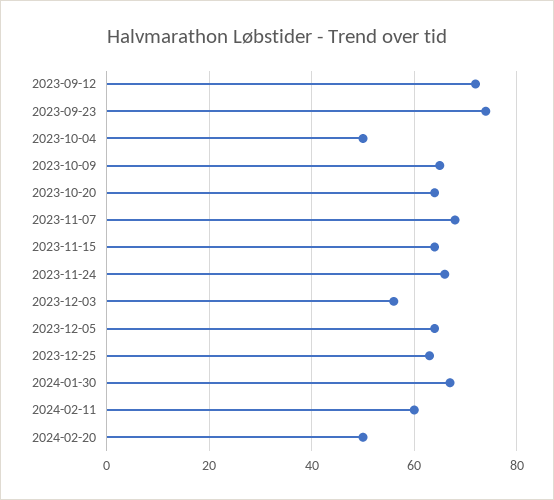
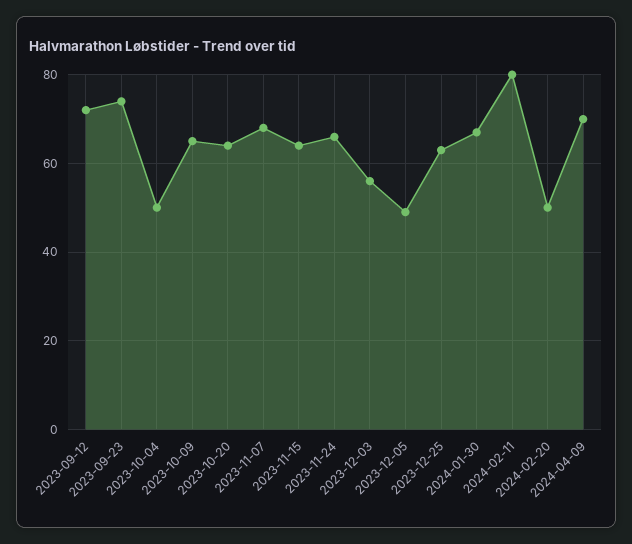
2023-12-05: 65 -> 50
2024-02-11: 60 -> 80
2024-04-09: none -> 70

